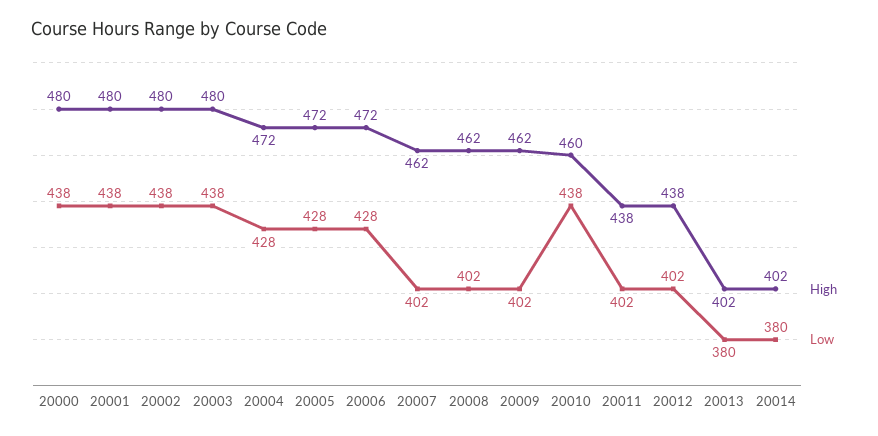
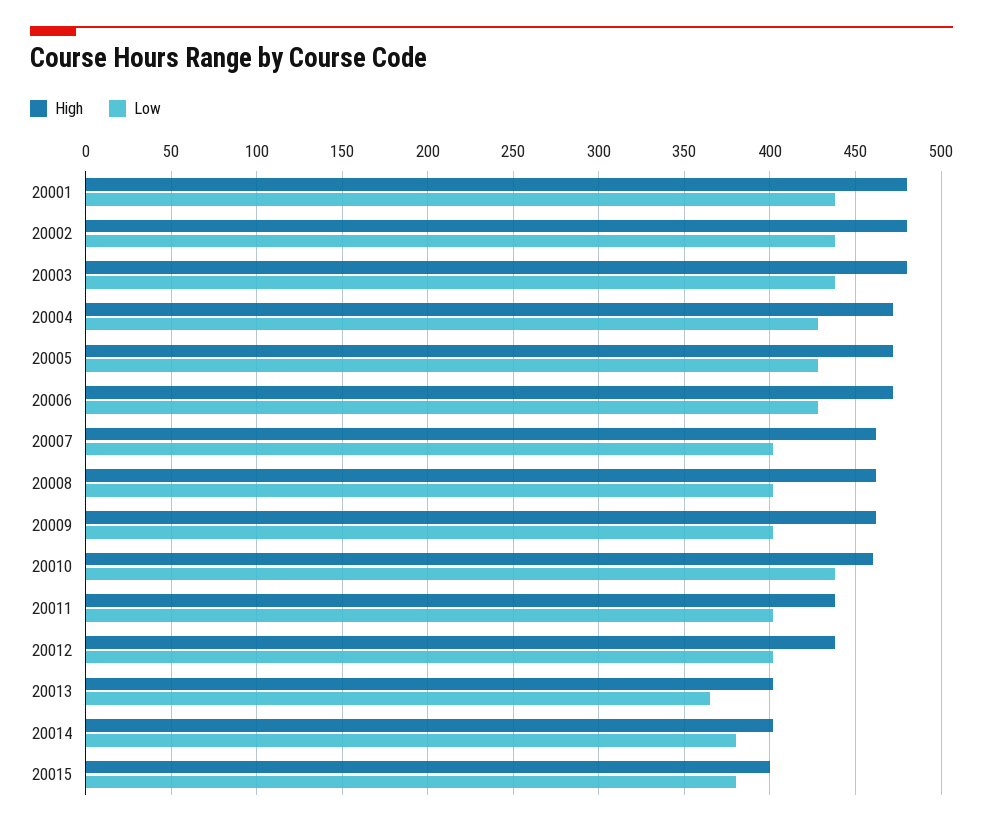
High, 20000: 480 -> none
Low, 20000: 438 -> none
Low, 20013: 380 -> 365
High, 20015: none -> 400
Low, 20015: none -> 380

